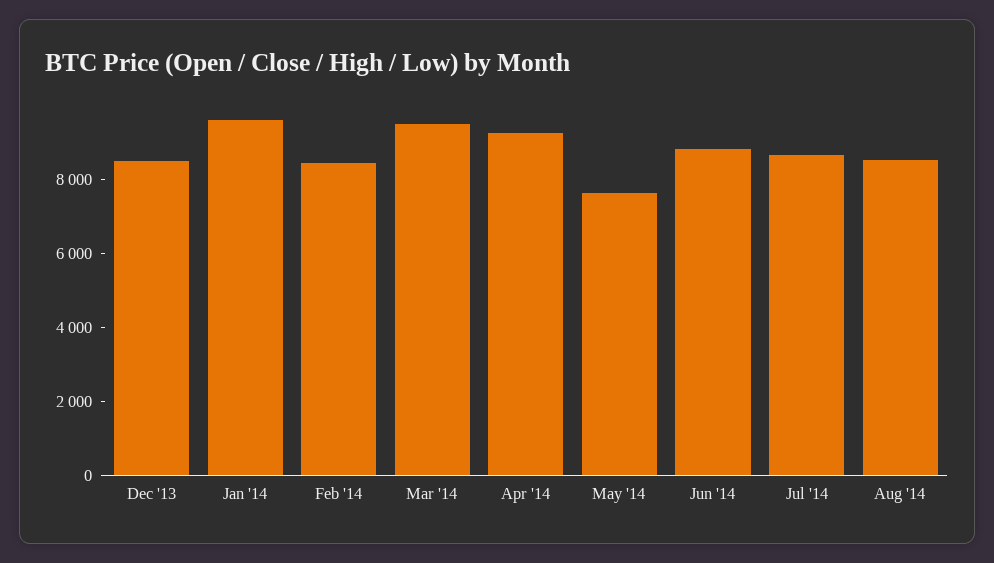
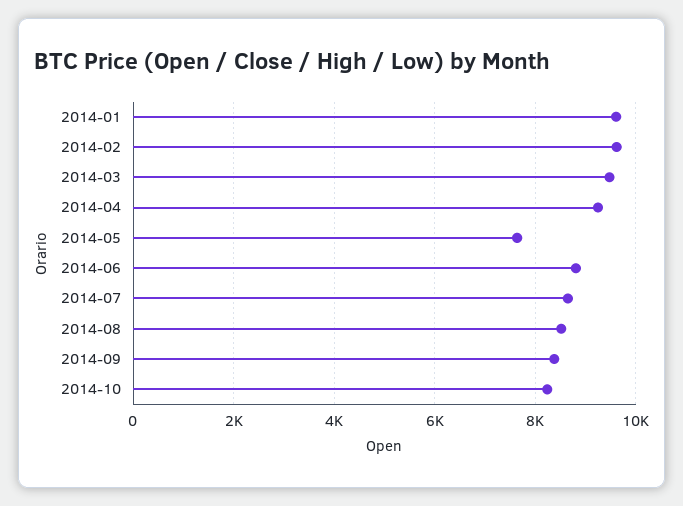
Dec '13: 8500 -> none
Feb '14: 8500 -> 9600
2014-09: none -> 8400
2014-10: none -> 8200

